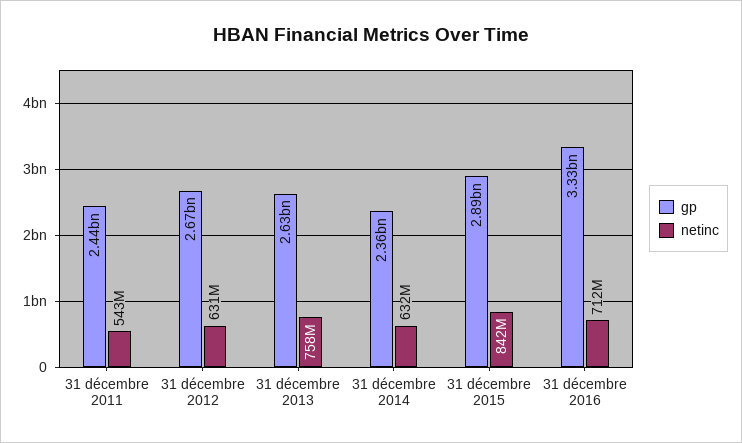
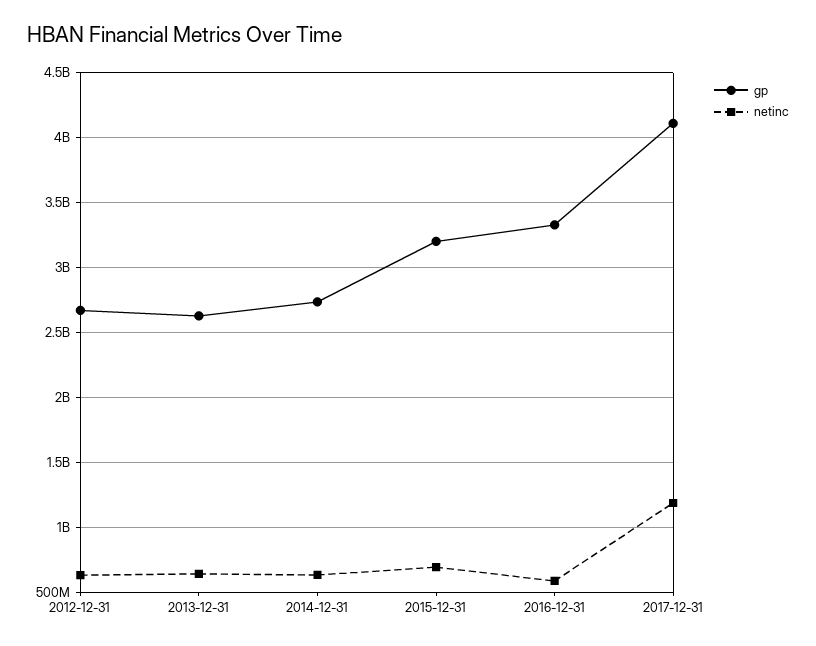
gp, 31 décembre 2011: 2440000000 -> none
netinc, 31 décembre 2011: 543000000 -> none
netinc, 31 décembre 2013: 758000000 -> 650000000
gp, 31 décembre 2014: 2360000000 -> 2750000000
gp, 31 décembre 2015: 2890000000 -> 3200000000
netinc, 31 décembre 2015: 842000000 -> 700000000
netinc, 31 décembre 2016: 712000000 -> 600000000
gp, 2017-12-31: none -> 4100000000
netinc, 2017-12-31: none -> 1200000000

